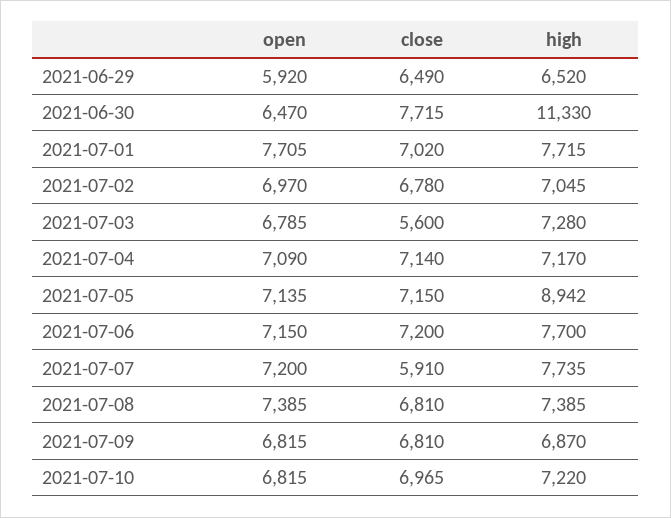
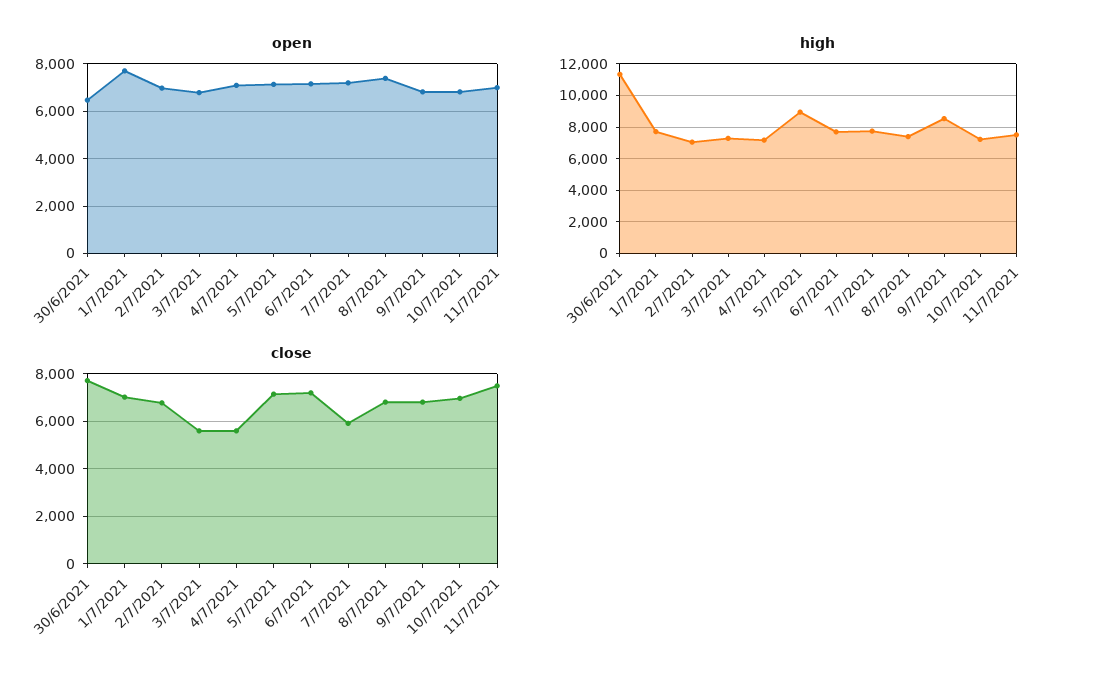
open, 2021-06-29: 5920 -> none
close, 2021-06-29: 6490 -> none
high, 2021-06-29: 6520 -> none
close, 2021-07-04: 7140 -> 5500
high, 2021-07-09: 6870 -> 8500
open, 11/7/2021: none -> 7000
high, 11/7/2021: none -> 7500
close, 11/7/2021: none -> 7500

